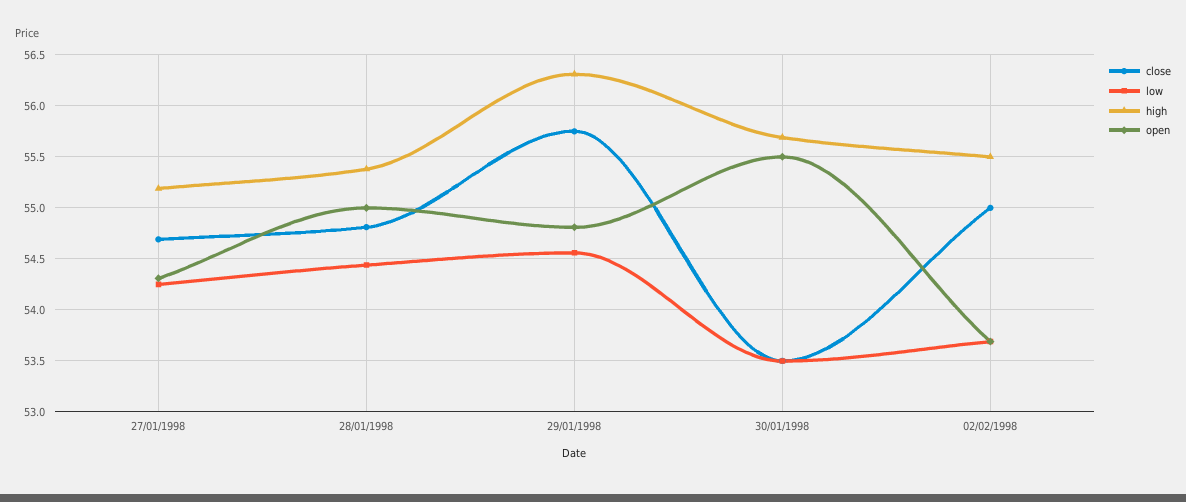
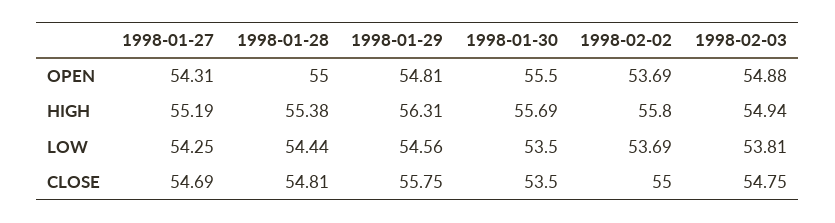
high, 02/02/1998: 55.5 -> 55.8
open, 1998-02-03: none -> 54.88
high, 1998-02-03: none -> 54.94
low, 1998-02-03: none -> 53.81
close, 1998-02-03: none -> 54.75

